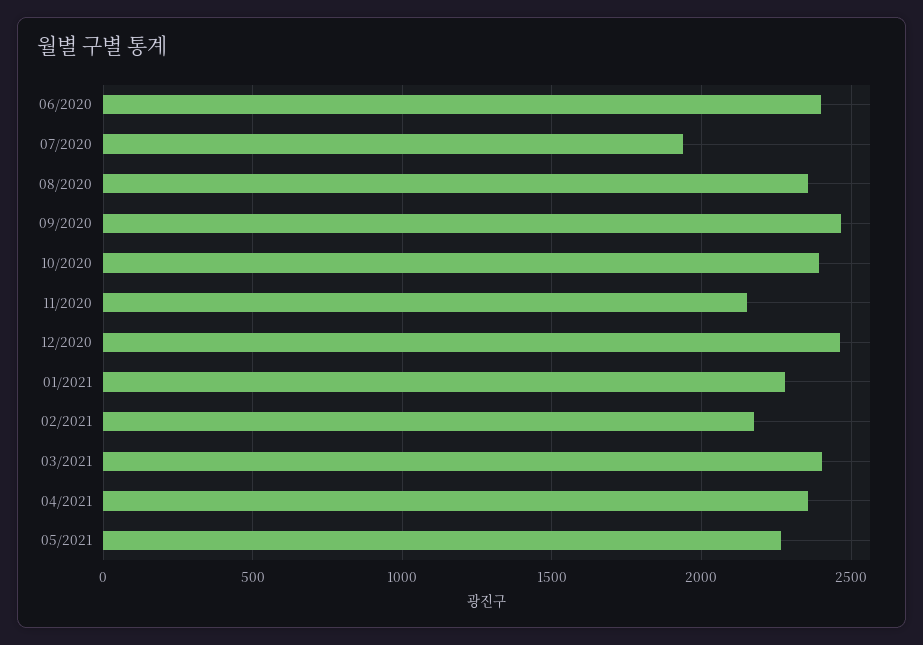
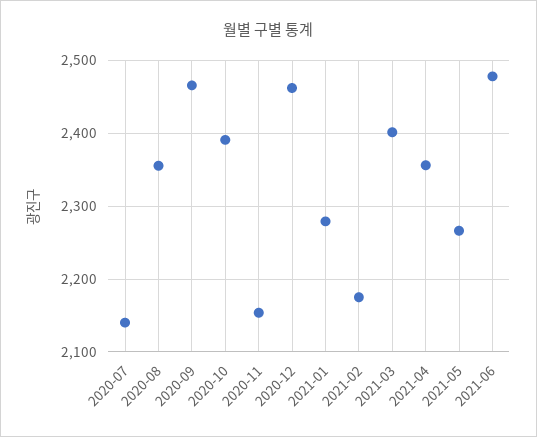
06/2020: 2400 -> none
07/2020: 1950 -> 2140
2021-06: none -> 2480

